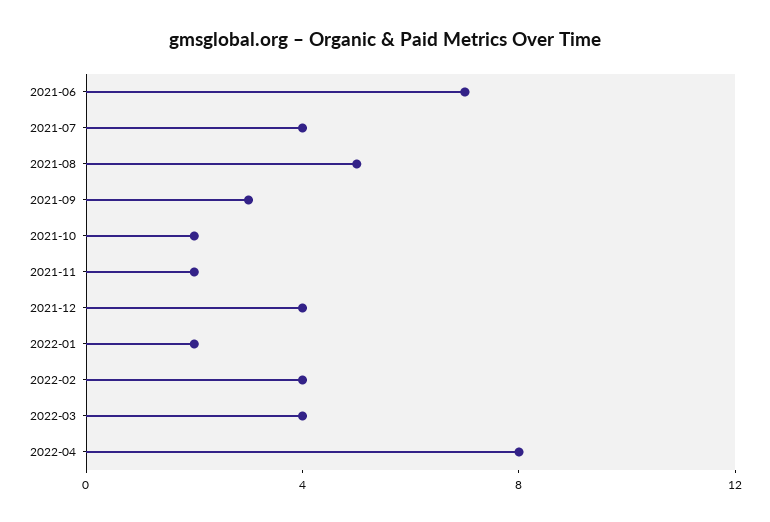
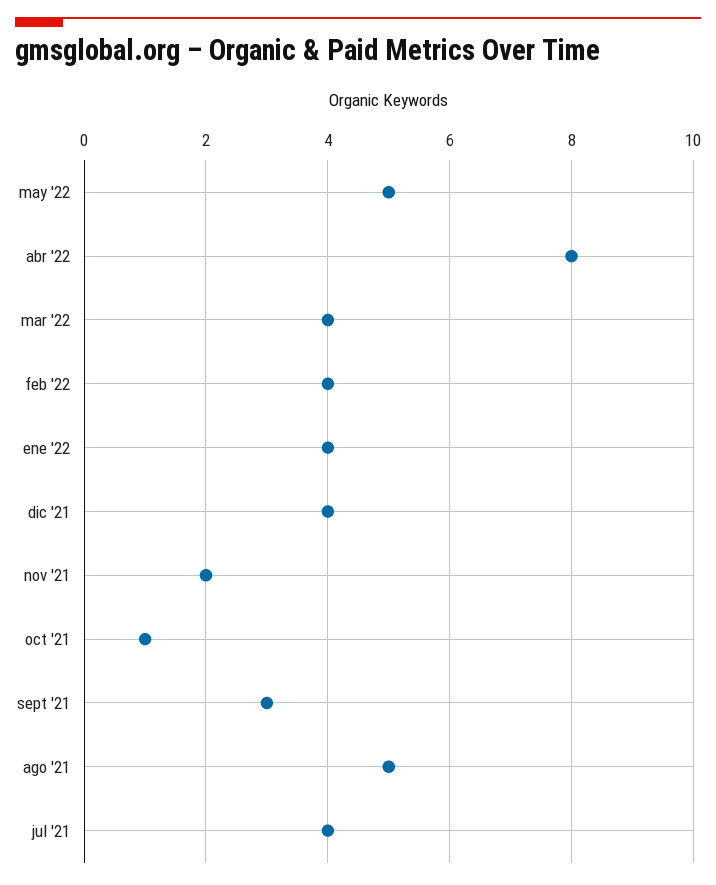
2021-06: 7 -> none
2021-10: 2 -> 1
2022-01: 2 -> 4
may '22: none -> 5

